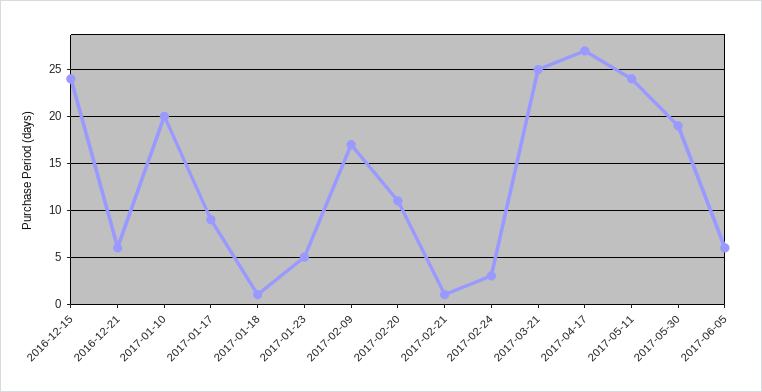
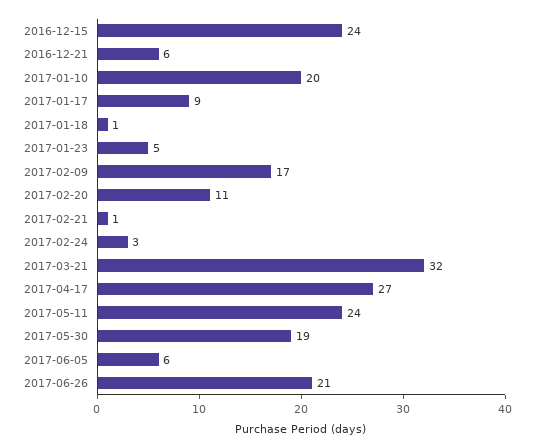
2017-03-21: 25 -> 32
2017-06-26: none -> 21

